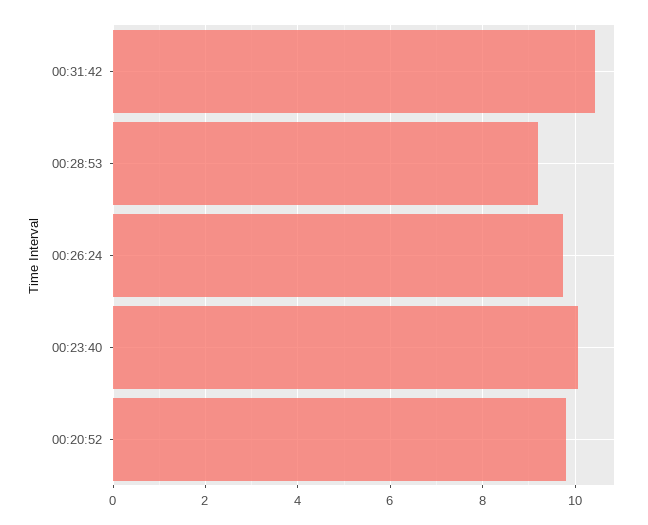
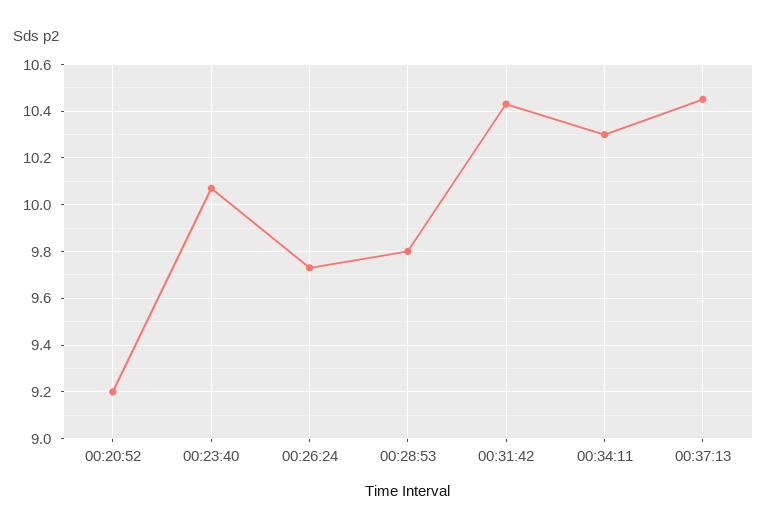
00:28:53: 9.2 -> 9.8
00:20:52: 9.8 -> 9.2
00:34:11: none -> 10.3
00:37:13: none -> 10.45

